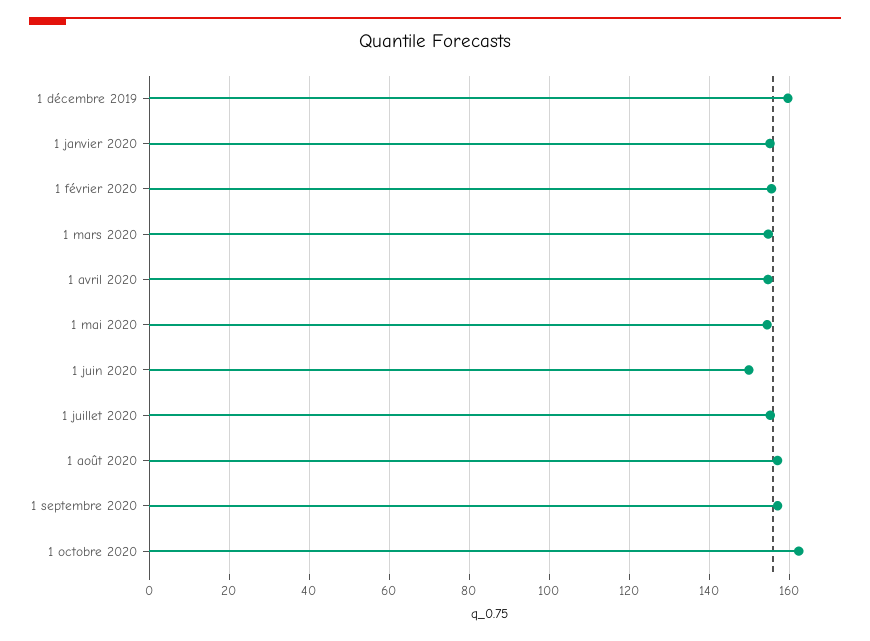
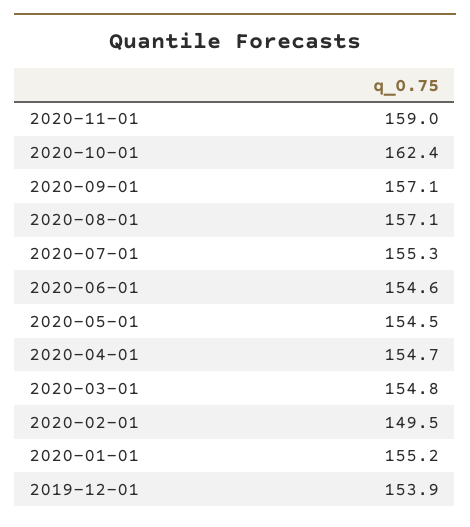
1 décembre 2019: 160 -> 153.9
1 février 2020: 156 -> 149.5
1 juin 2020: 150 -> 154.6
2020-11-01: none -> 159

